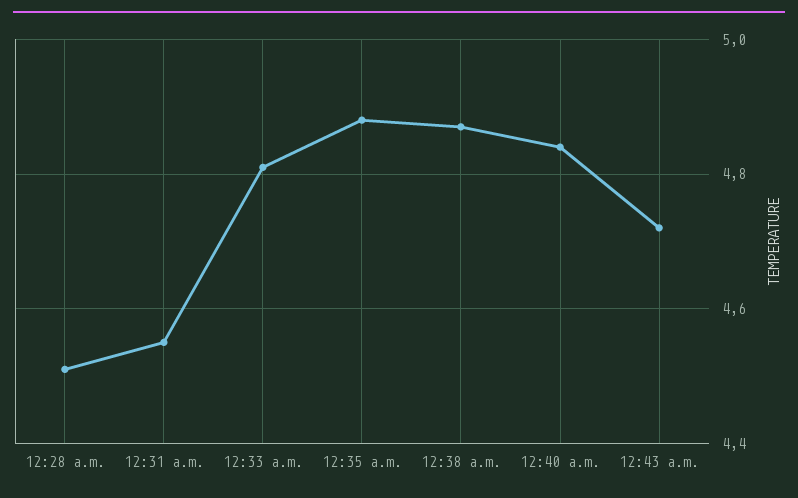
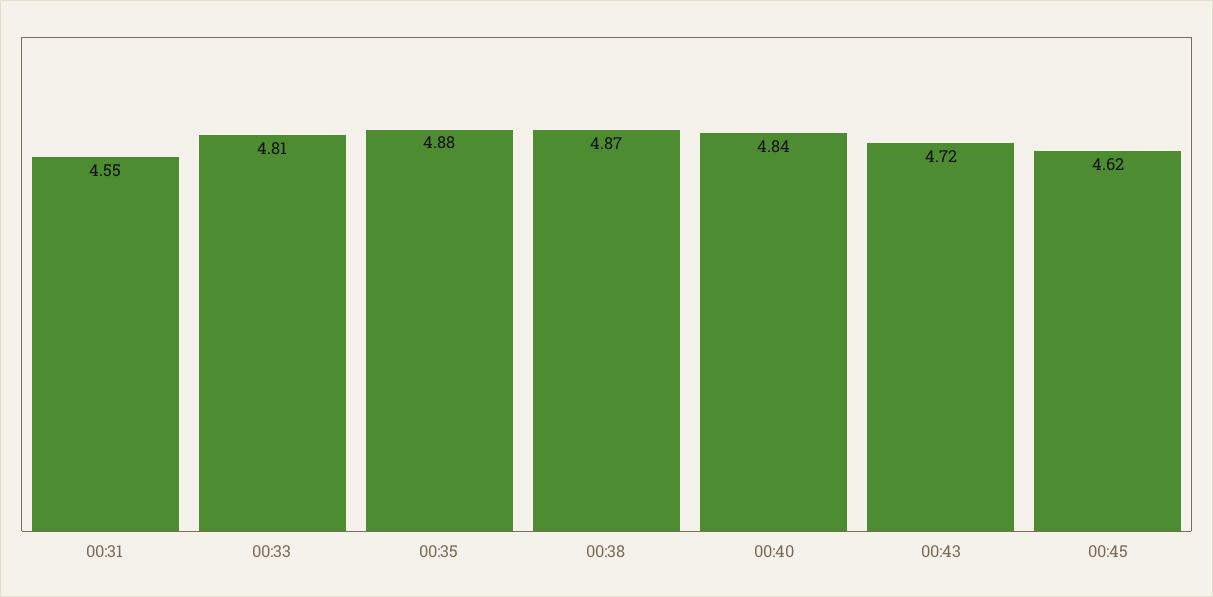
12:28 a.m.: 4.5 -> none
00:45: none -> 4.62

